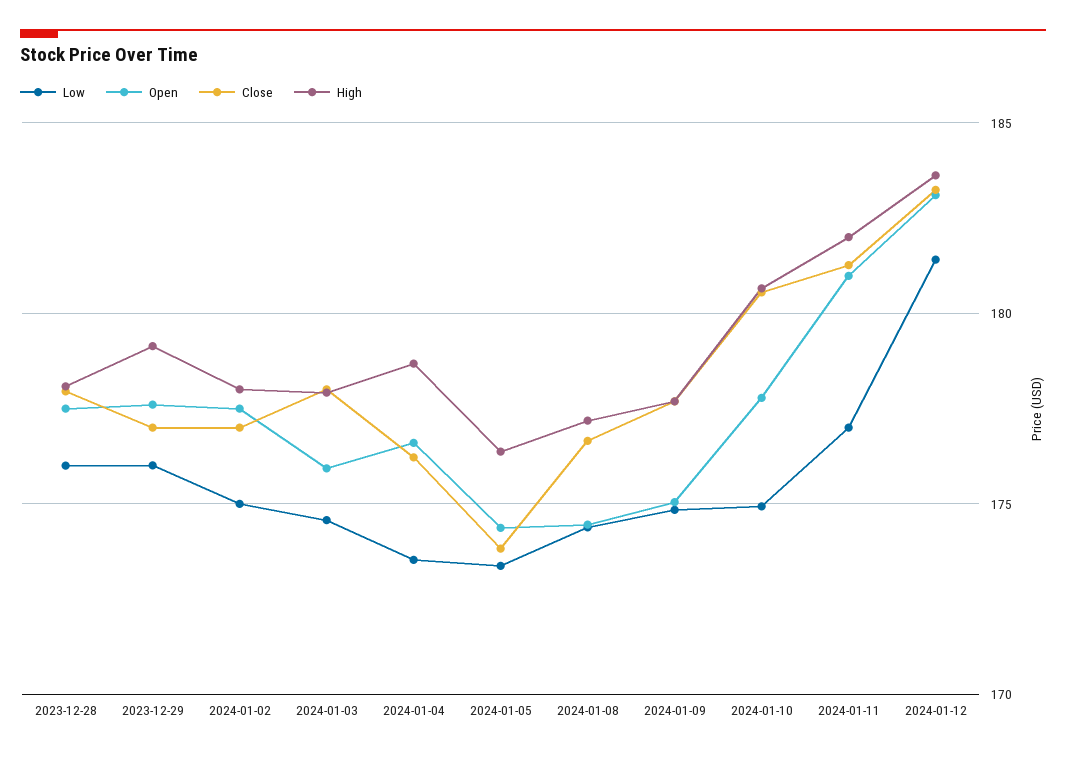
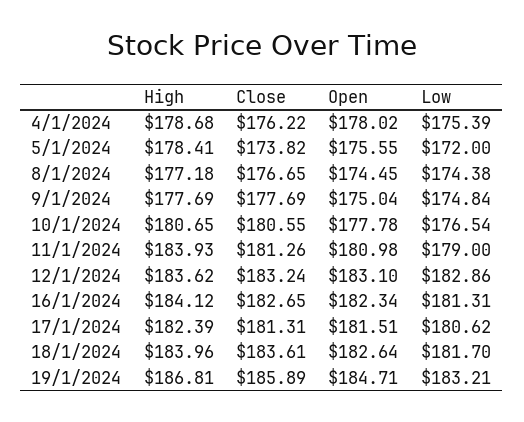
Low, 2023-12-28: 176 -> none
Open, 2023-12-28: 177.5 -> none
Close, 2023-12-28: 178 -> none
High, 2023-12-28: 178 -> none
Low, 2023-12-29: 176 -> none
Open, 2023-12-29: 177.5 -> none
Close, 2023-12-29: 177 -> none
High, 2023-12-29: 179 -> none
Low, 2024-01-02: 175 -> none
Open, 2024-01-02: 177.5 -> none
Close, 2024-01-02: 177 -> none
High, 2024-01-02: 178 -> none
Low, 2024-01-03: 174.5 -> none
Open, 2024-01-03: 176 -> none
Close, 2024-01-03: 178 -> none
High, 2024-01-03: 178 -> none
Low, 2024-01-04: 173.5 -> 175.39
Open, 2024-01-04: 176.5 -> 178.02
Low, 2024-01-05: 173.5 -> 172
Open, 2024-01-05: 174.5 -> 175.55
High, 2024-01-05: 176.5 -> 178.41
Low, 2024-01-10: 175 -> 176.54
Low, 2024-01-11: 177 -> 179
High, 2024-01-11: 182 -> 183.93
Low, 2024-01-12: 181.5 -> 182.86
High, 16/1/2024: none -> 184.12
Close, 16/1/2024: none -> 182.65
Open, 16/1/2024: none -> 182.34
Low, 16/1/2024: none -> 181.31
High, 17/1/2024: none -> 182.39
Close, 17/1/2024: none -> 181.31
Open, 17/1/2024: none -> 181.51
Low, 17/1/2024: none -> 180.62
High, 18/1/2024: none -> 183.96
Close, 18/1/2024: none -> 183.61
Open, 18/1/2024: none -> 182.64
Low, 18/1/2024: none -> 181.7
High, 19/1/2024: none -> 186.81
Close, 19/1/2024: none -> 185.89
Open, 19/1/2024: none -> 184.71
Low, 19/1/2024: none -> 183.21

